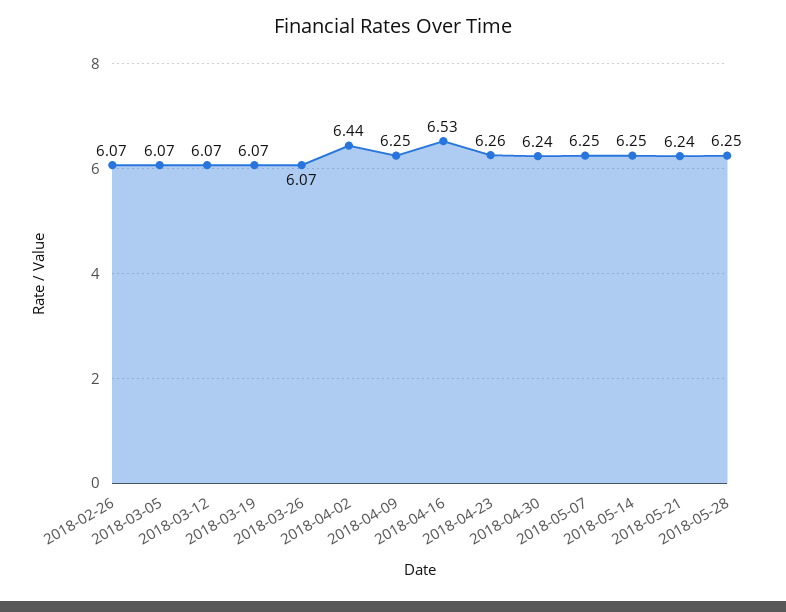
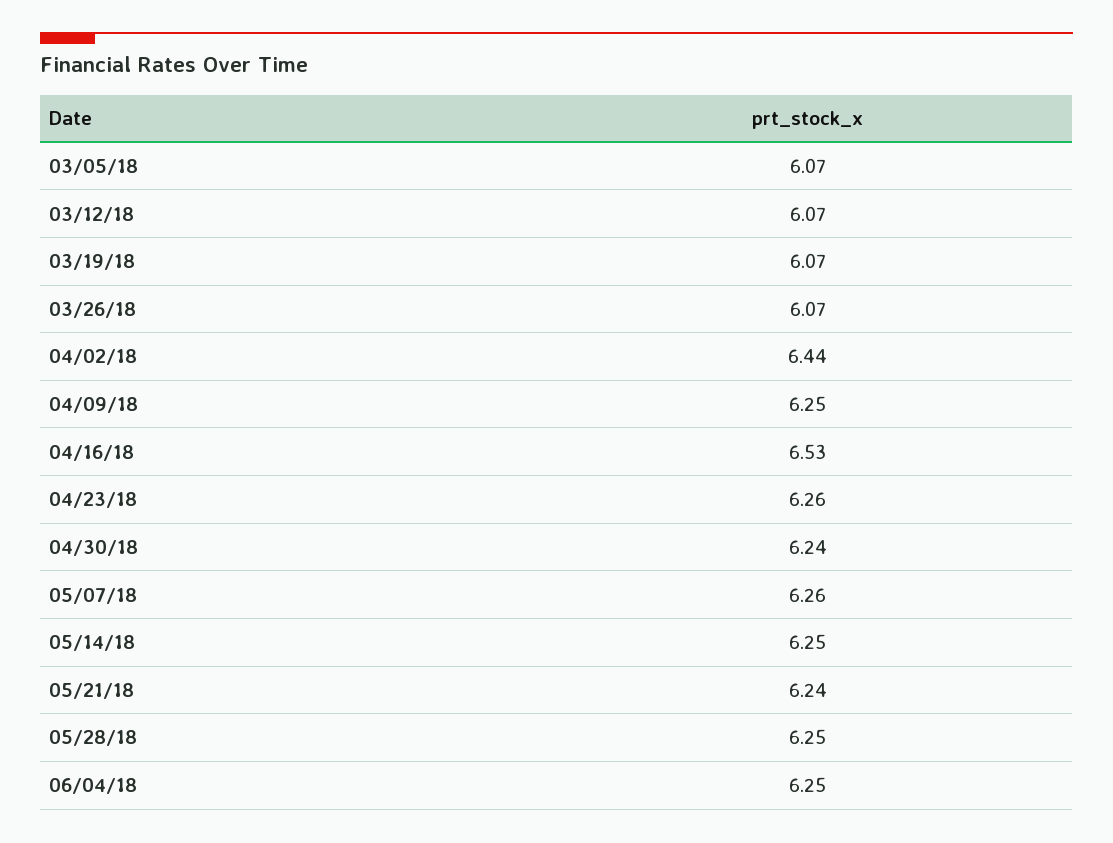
2018-02-26: 6.07 -> none
2018-05-07: 6.25 -> 6.26
06/04/18: none -> 6.25

